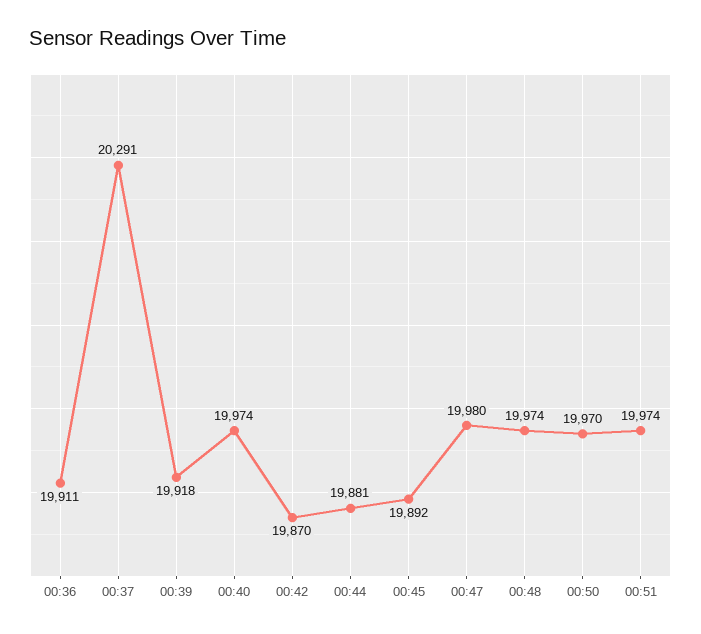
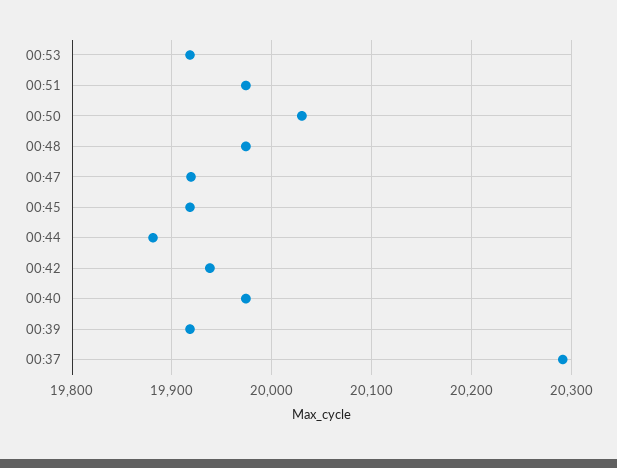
00:36: 19911 -> none
00:42: 19870 -> 19940
00:45: 19892 -> 19920
00:47: 19980 -> 19920
00:50: 19970 -> 20030
00:53: none -> 19920

